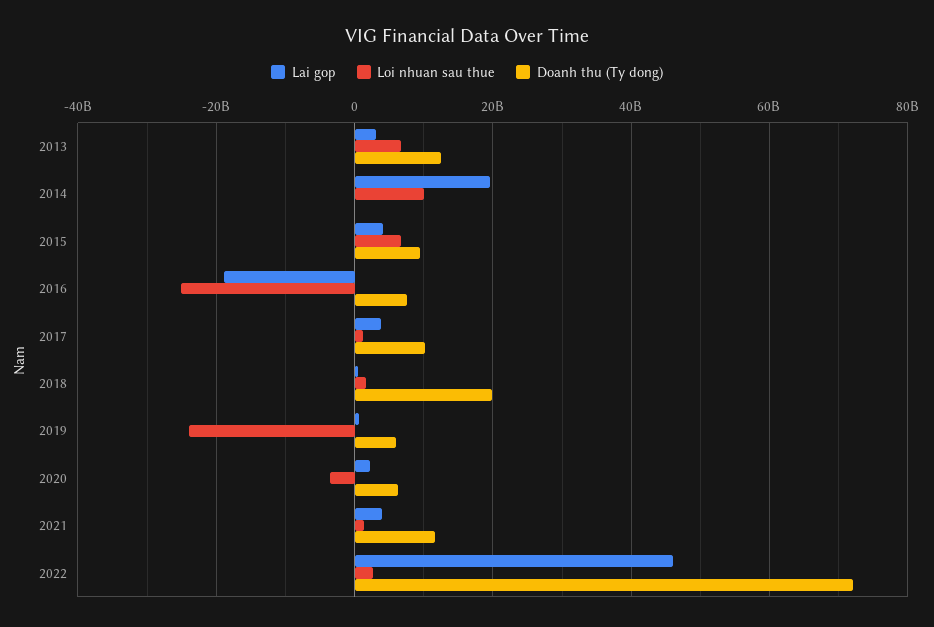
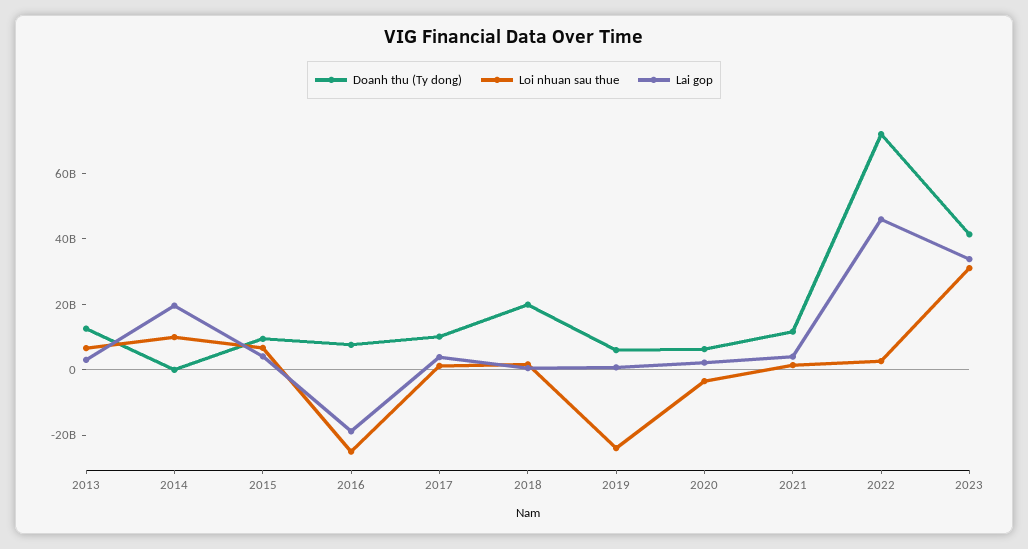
Doanh thu (Ty dong), 2023: none -> 40000000000
Loi nhuan sau thue, 2023: none -> 30000000000
Lai gop, 2023: none -> 35000000000

